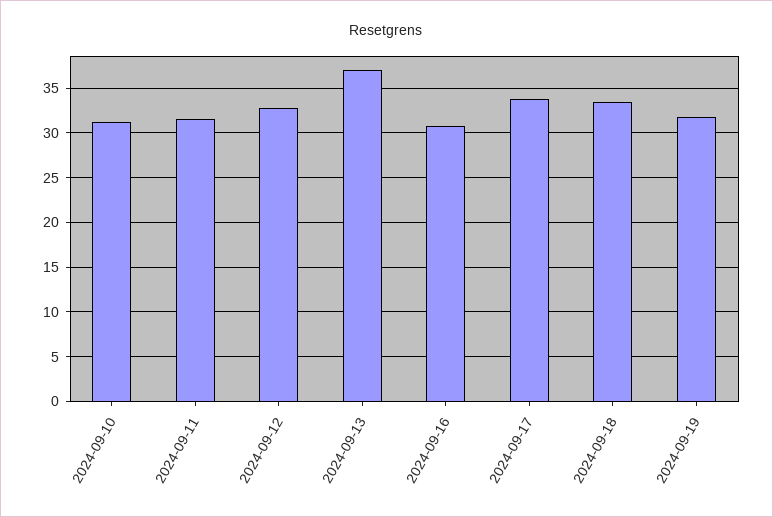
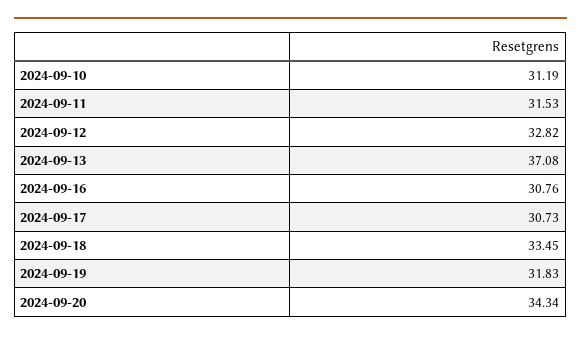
2024-09-17: 34 -> 30.73
2024-09-20: none -> 34.34

